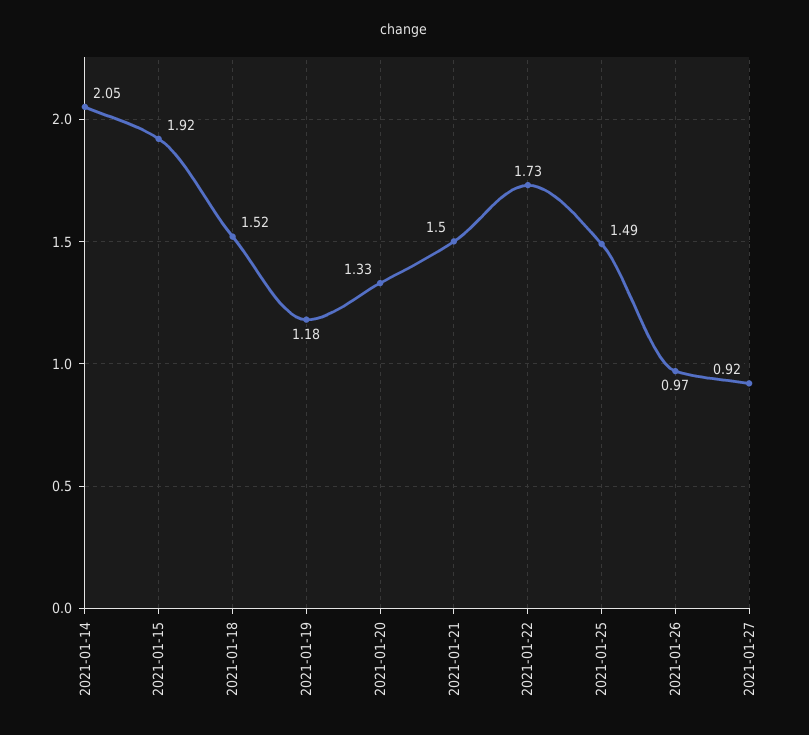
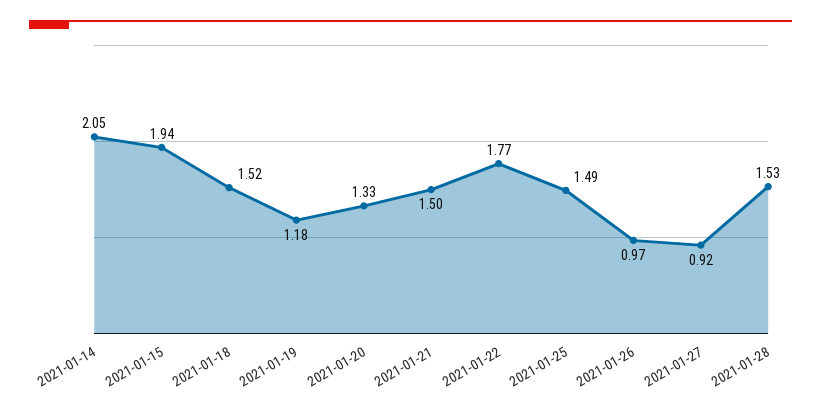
2021-01-15: 1.92 -> 1.94
2021-01-22: 1.73 -> 1.77
2021-01-28: none -> 1.53

